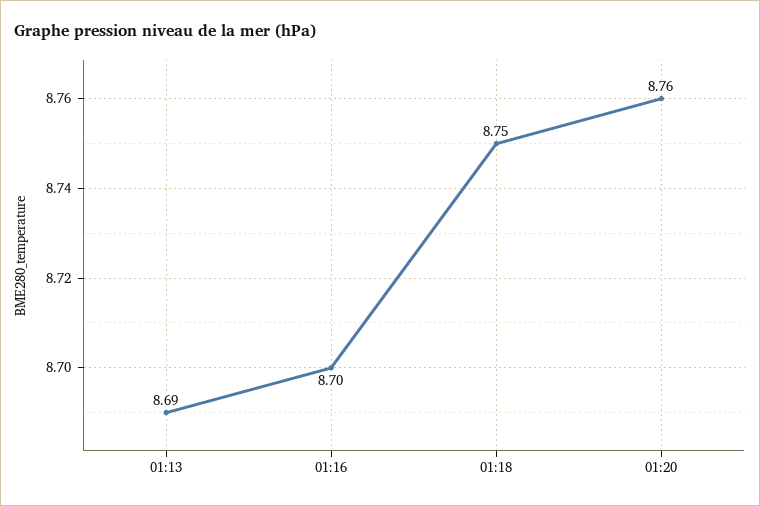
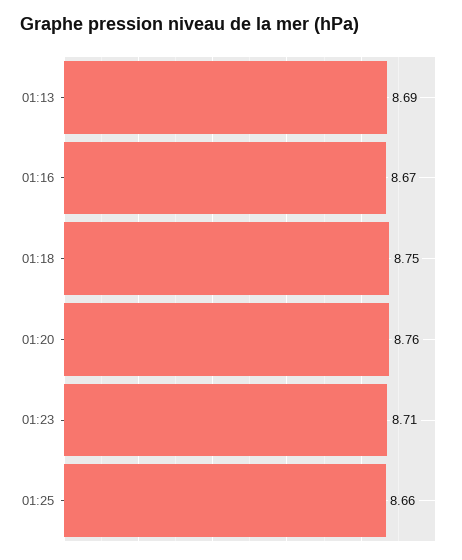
01:16: 8.7 -> 8.67
01:23: none -> 8.71
01:25: none -> 8.66

